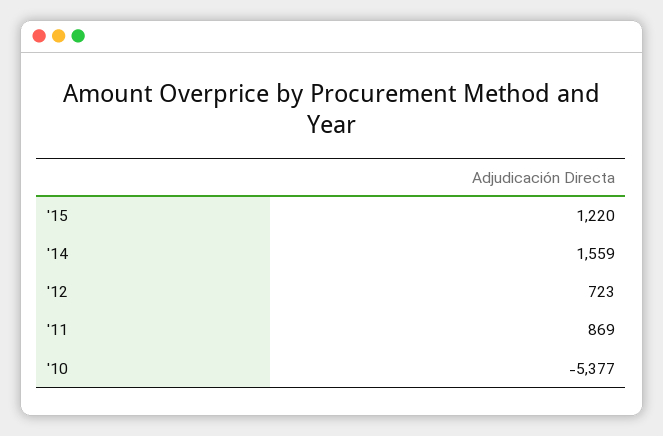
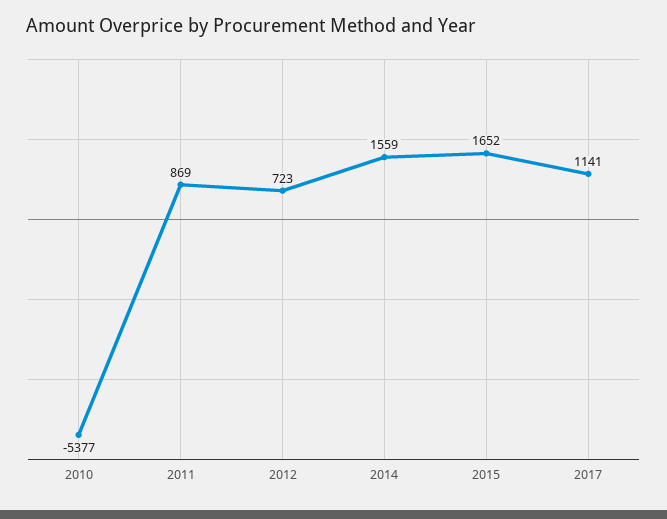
'15: 1220 -> 1652
2017: none -> 1141

